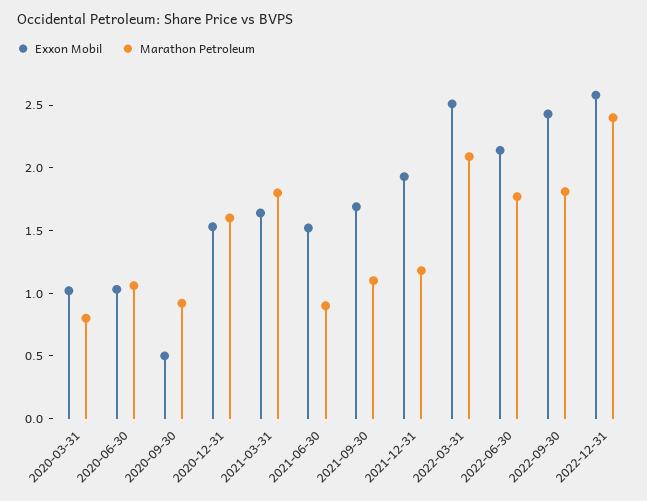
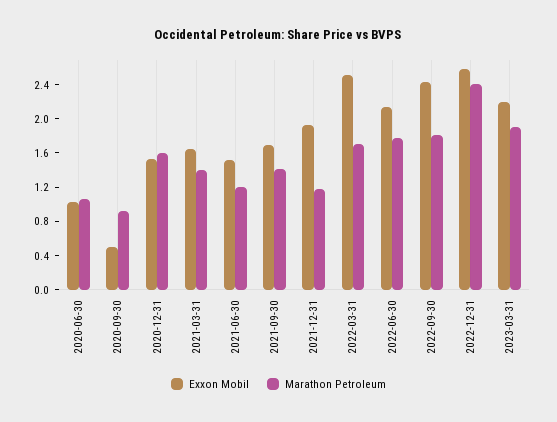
Exxon Mobil, 2020-03-31: 1 -> none
Marathon Petroleum, 2020-03-31: 0.8 -> none
Marathon Petroleum, 2021-03-31: 1.8 -> 1.4
Marathon Petroleum, 2021-06-30: 0.9 -> 1.2
Marathon Petroleum, 2021-09-30: 1.1 -> 1.4
Marathon Petroleum, 2022-03-31: 2.1 -> 1.7
Exxon Mobil, 2023-03-31: none -> 2.2
Marathon Petroleum, 2023-03-31: none -> 1.9

